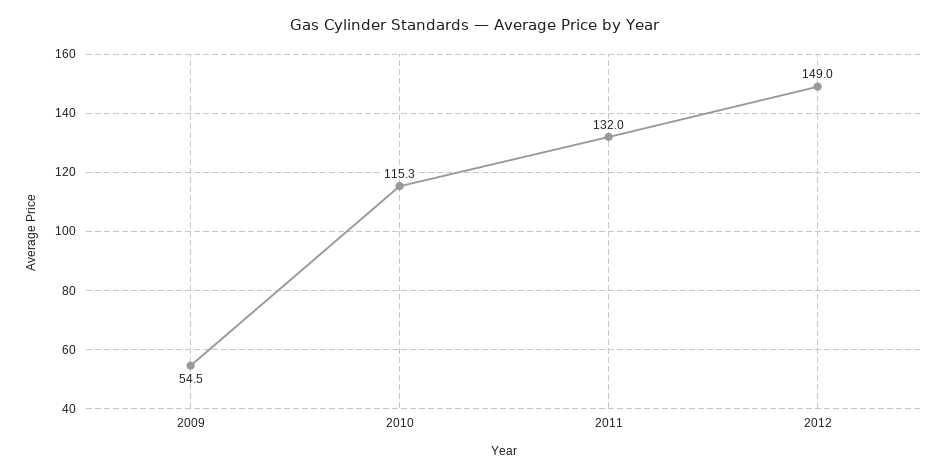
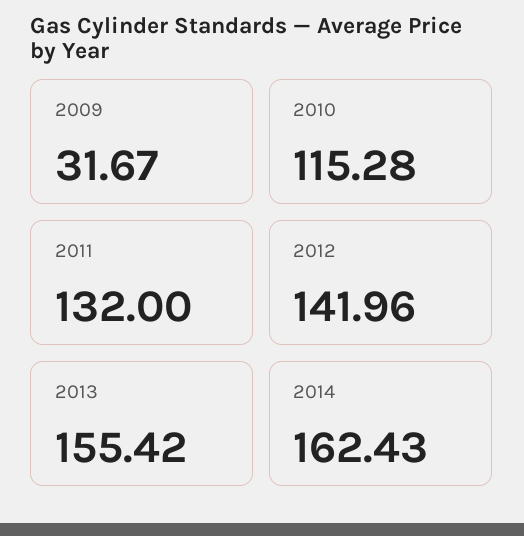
2009: 54.5 -> 31.67
2012: 149 -> 141.96
2013: none -> 155.42
2014: none -> 162.43

